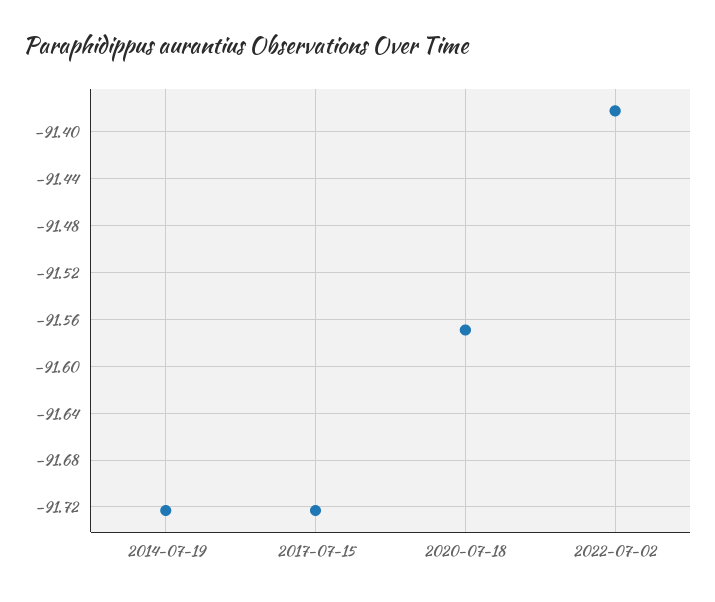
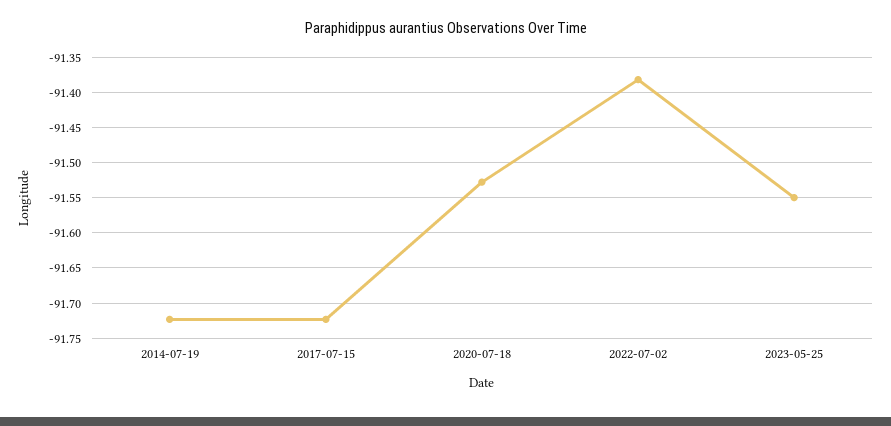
2020-07-18: -91.57 -> -91.53
2023-05-25: none -> -91.55

